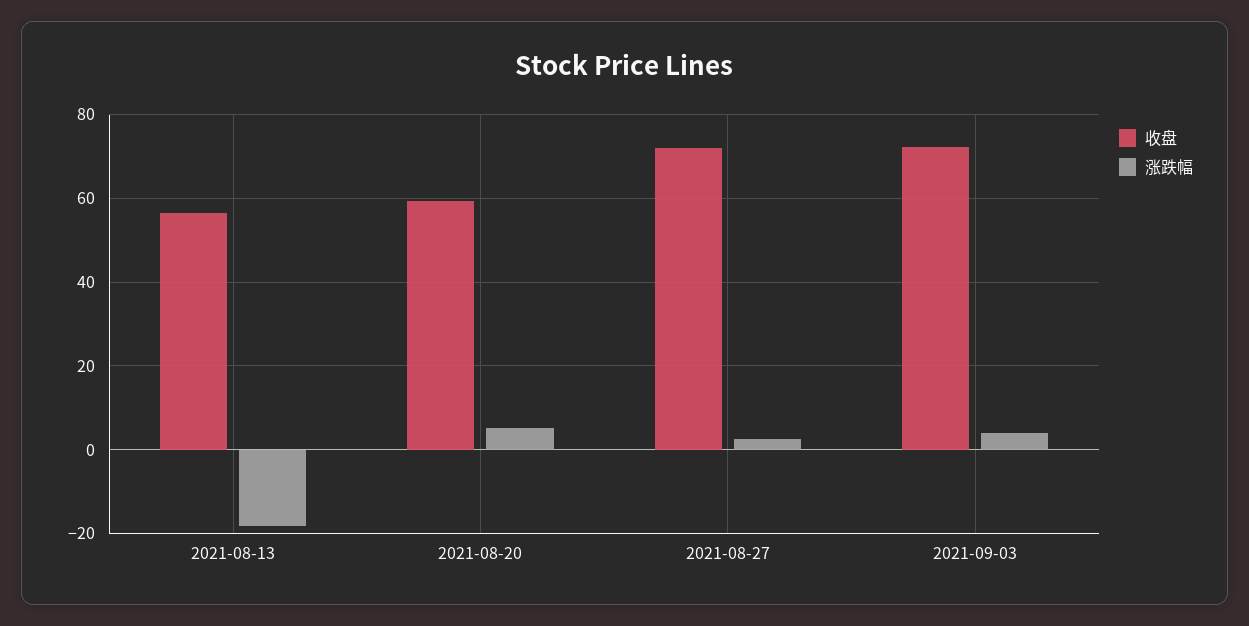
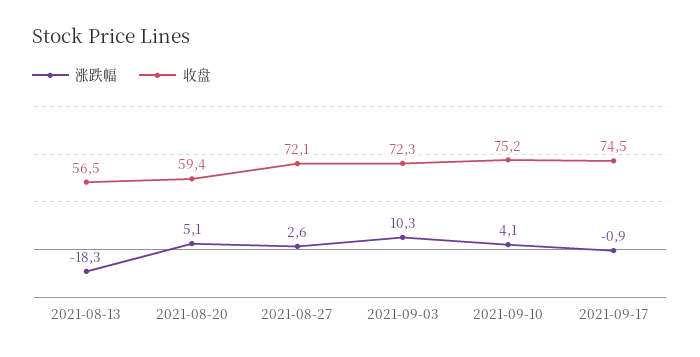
涨跌幅, 2021-09-03: 4 -> 10.3
涨跌幅, 2021-09-10: none -> 4.1
收盘, 2021-09-10: none -> 75.2
涨跌幅, 2021-09-17: none -> -0.9
收盘, 2021-09-17: none -> 74.5

